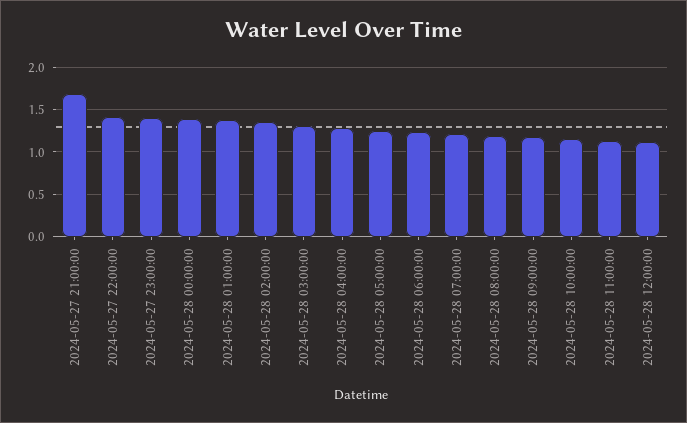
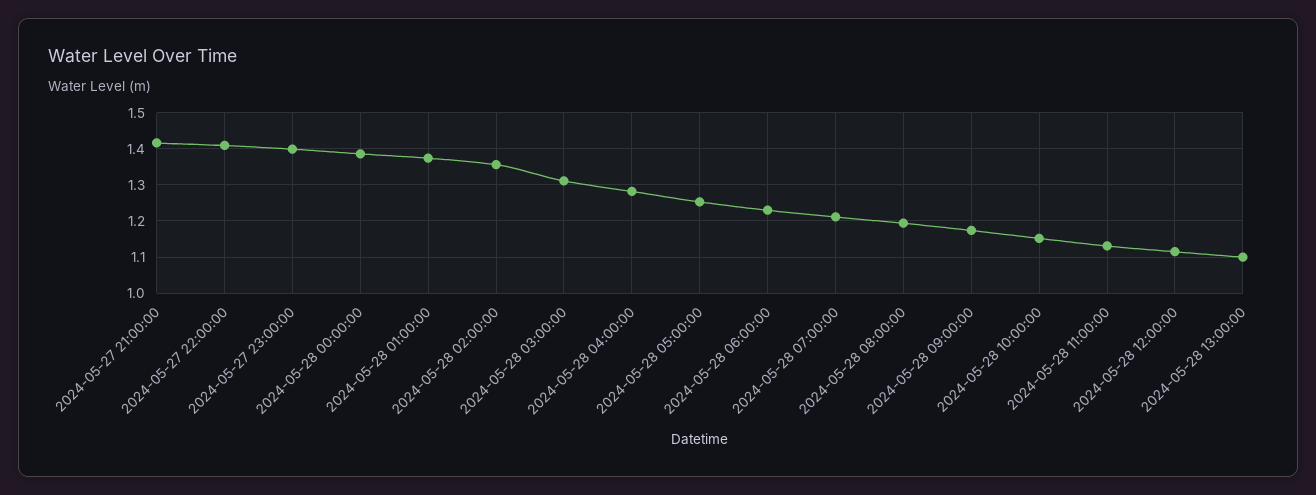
2024-05-27 21:00:00: 1.7 -> 1.42
2024-05-28 13:00:00: none -> 1.1

